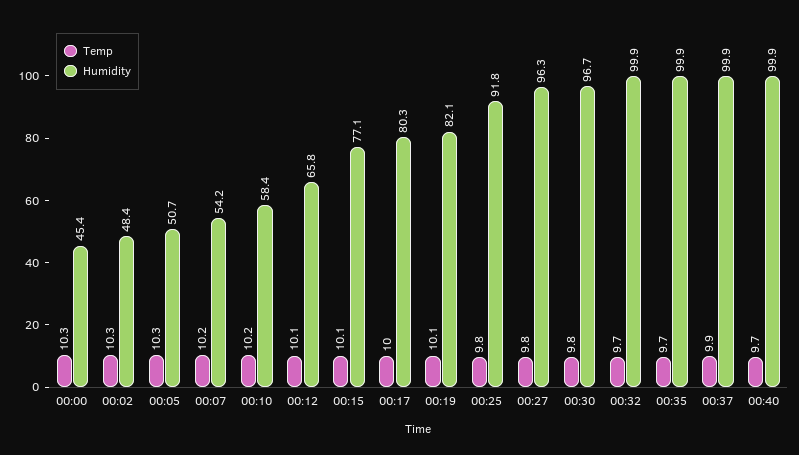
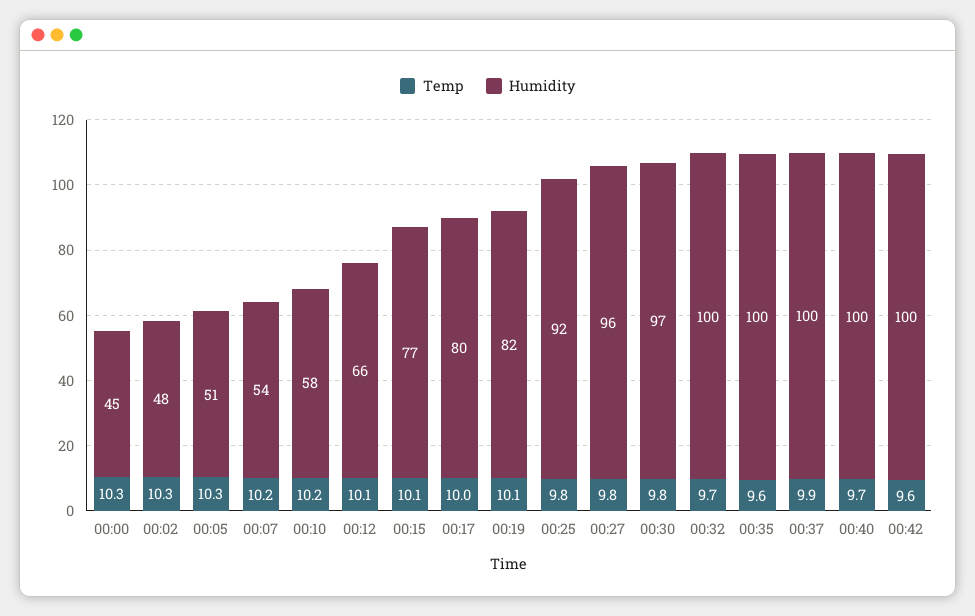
Temp, 00:35: 9.7 -> 9.6
Temp, 00:42: none -> 9.6
Humidity, 00:42: none -> 100

